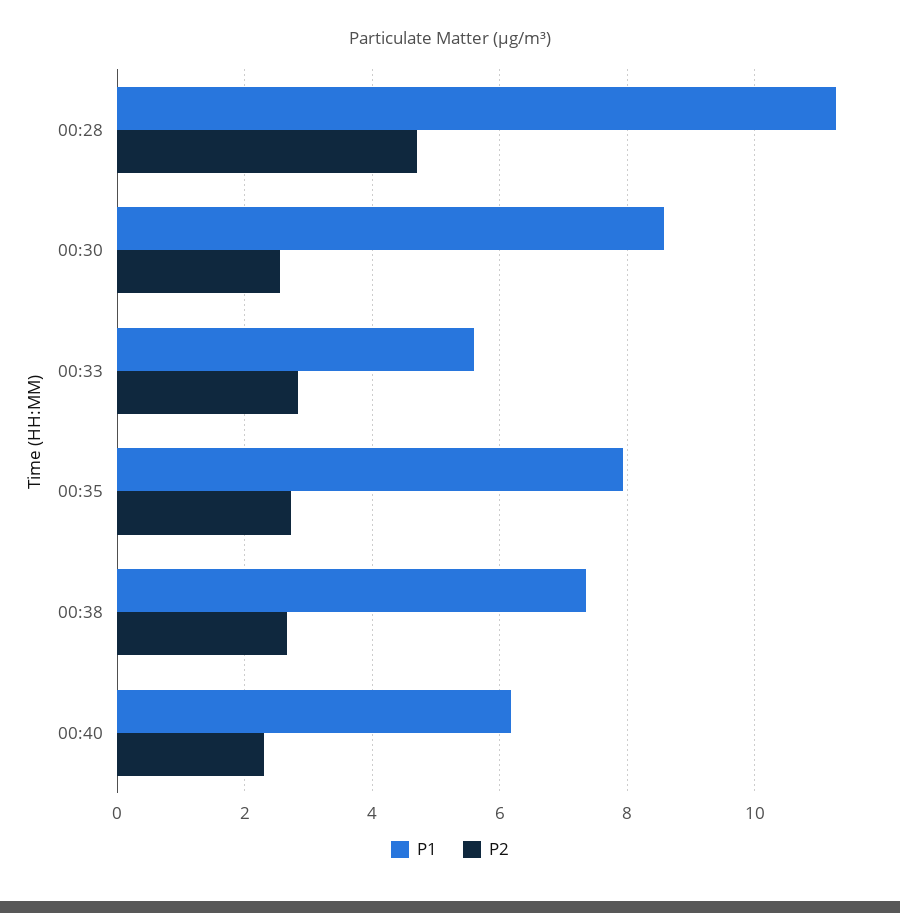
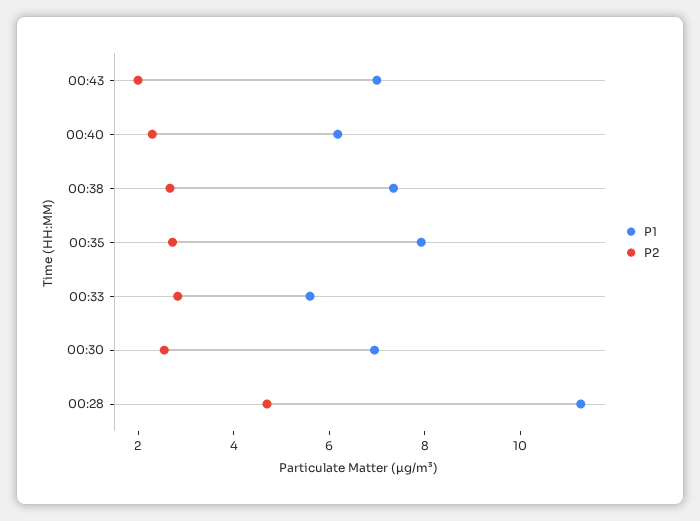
P1, 00:30: 8.6 -> 7
P1, 00:43: none -> 7
P2, 00:43: none -> 2

